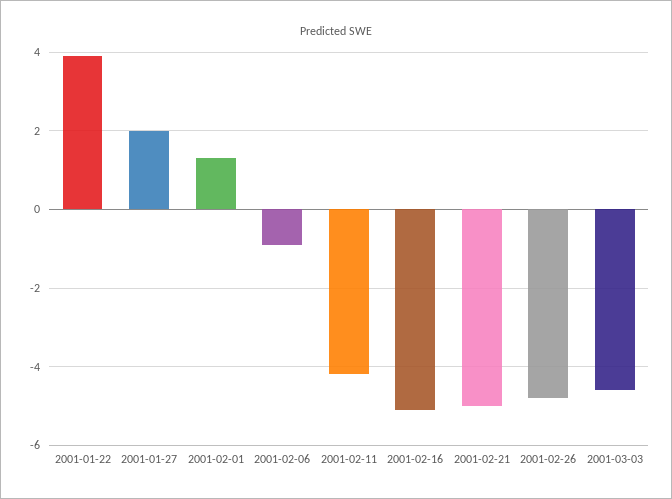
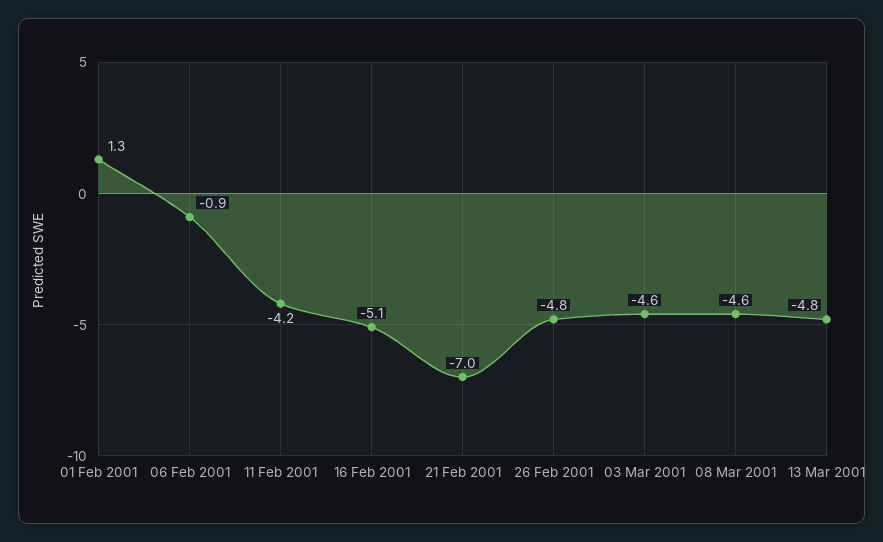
2001-01-22: 4 -> none
2001-01-27: 2 -> none
2001-02-21: -5 -> -7
08 Mar 2001: none -> -4.6
13 Mar 2001: none -> -4.8

